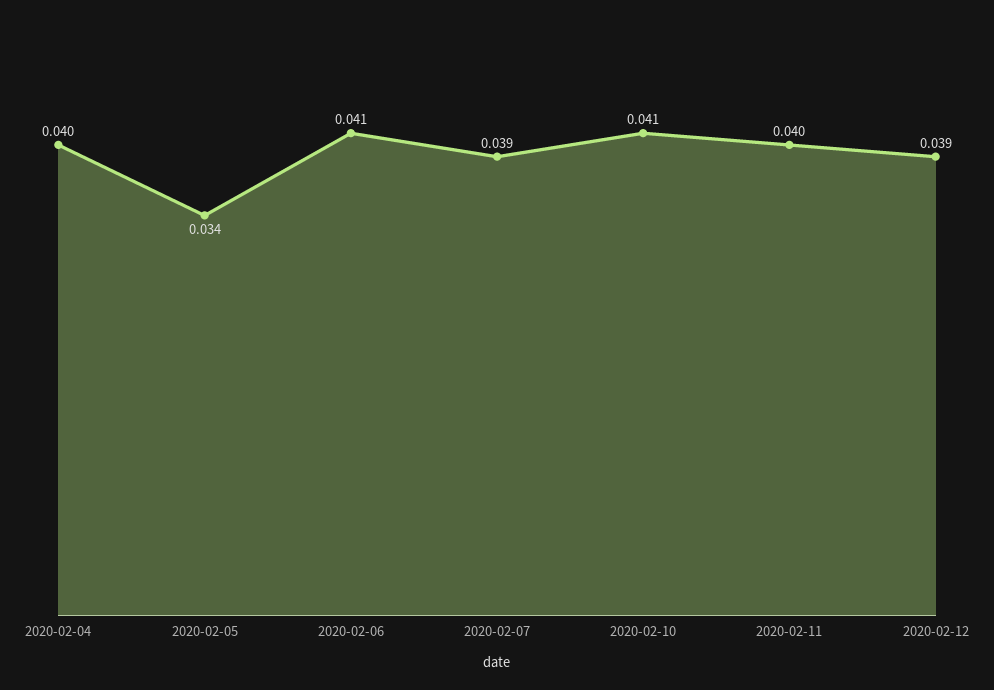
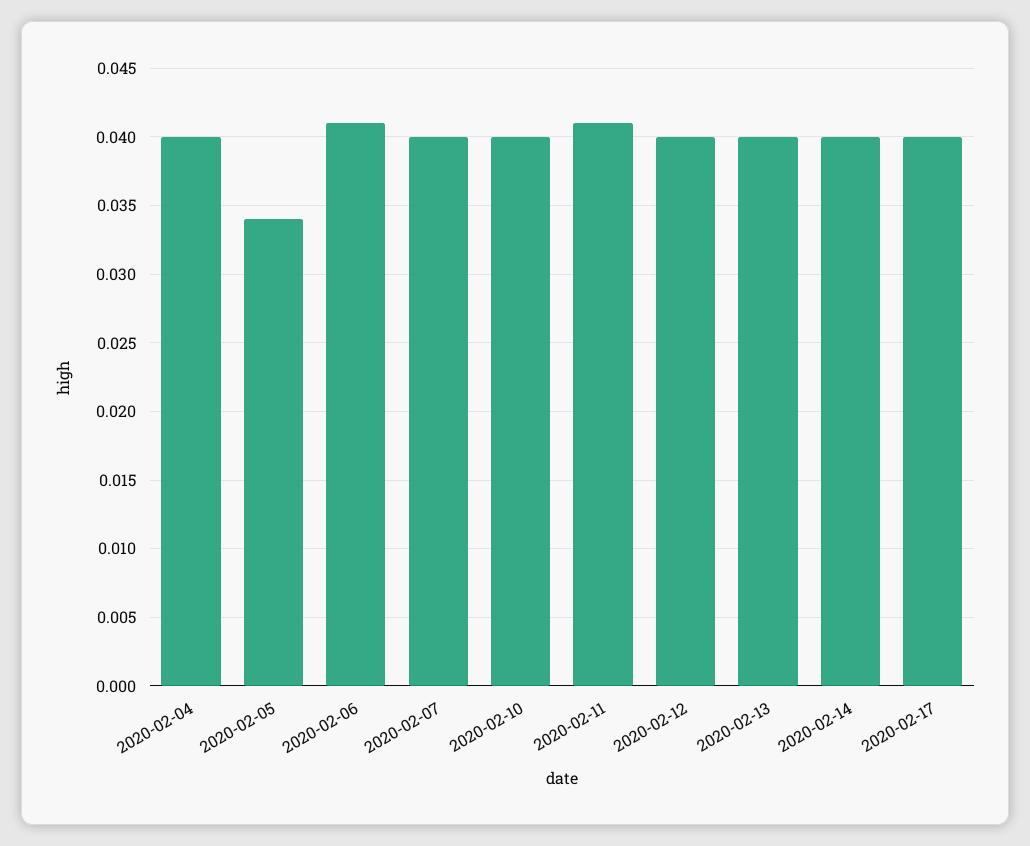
2020-02-07: 0.039 -> 0.04
2020-02-10: 0.041 -> 0.04
2020-02-11: 0.04 -> 0.041
2020-02-12: 0.039 -> 0.04
2020-02-13: none -> 0.04
2020-02-14: none -> 0.04
2020-02-17: none -> 0.04

